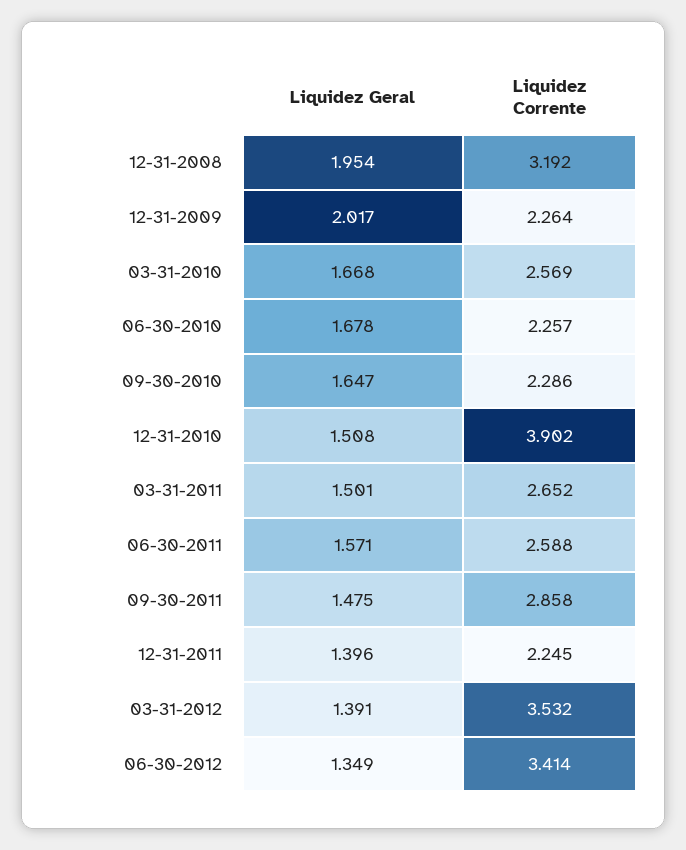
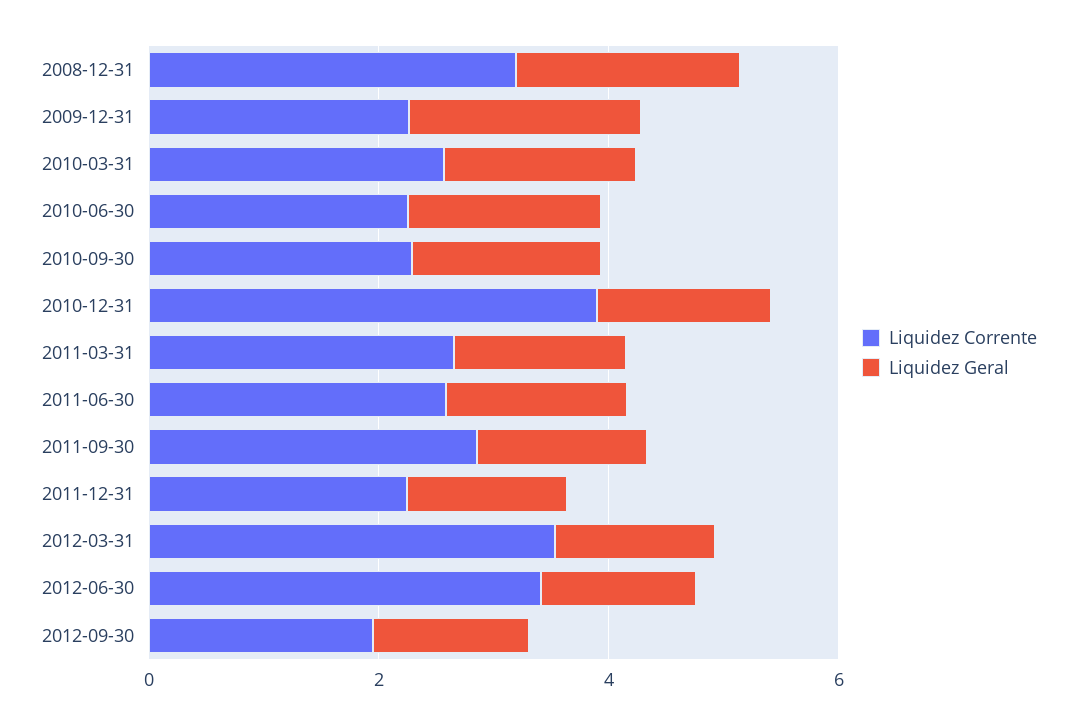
Liquidez Corrente, 2012-09-30: none -> 2
Liquidez Geral, 2012-09-30: none -> 1.5

